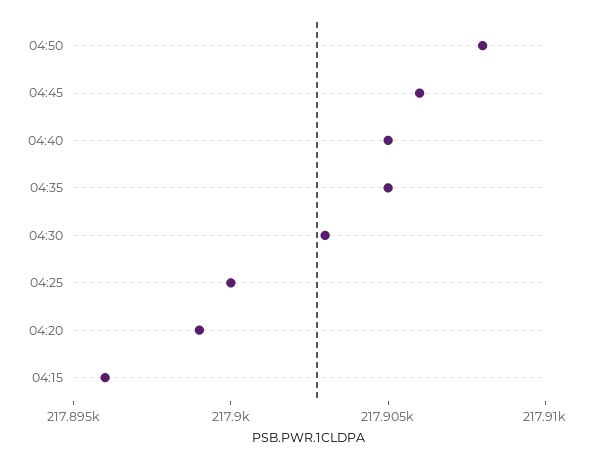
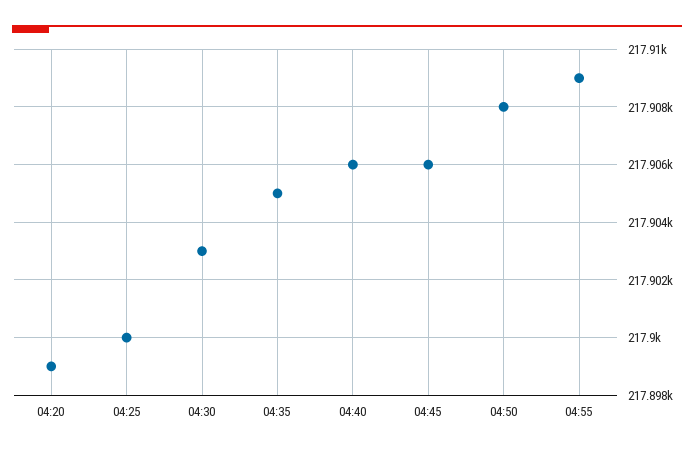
04:40: 217905 -> 217906
04:15: 217896 -> none
04:55: none -> 217909

